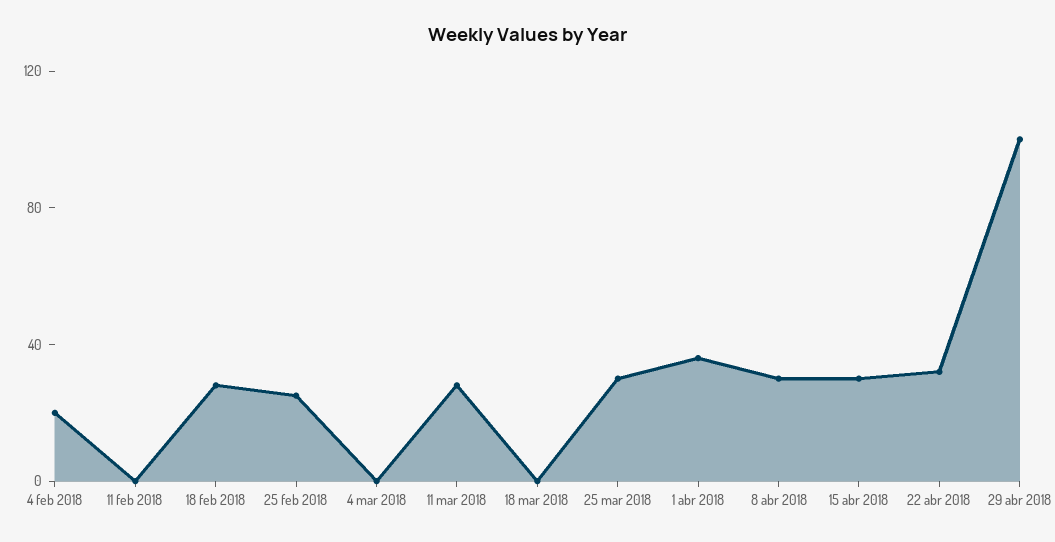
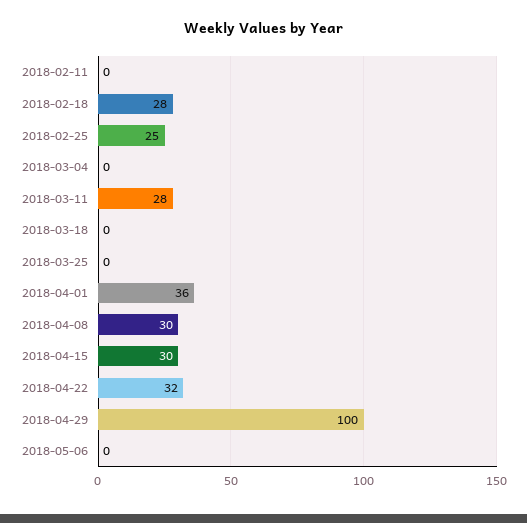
4 feb 2018: 20 -> none
25 mar 2018: 30 -> 0
2018-05-06: none -> 0

